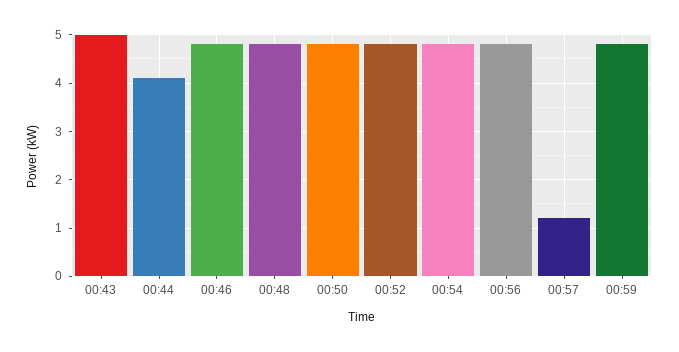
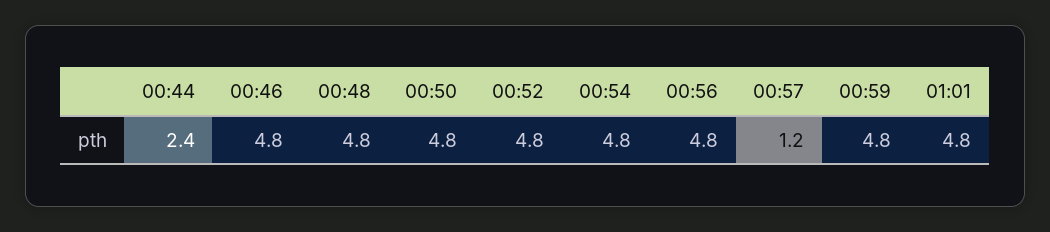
00:43: 5 -> none
00:44: 4 -> 2.4
01:01: none -> 4.8

